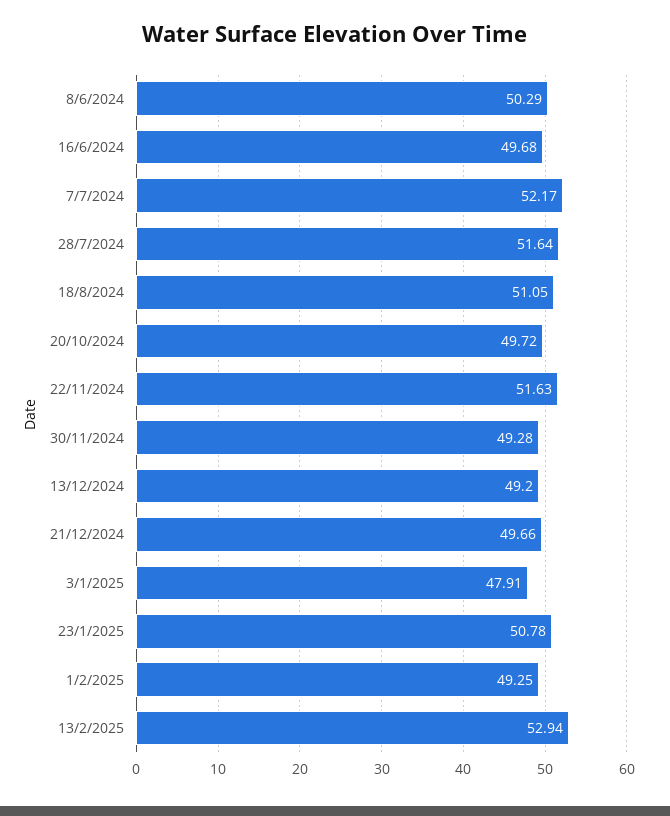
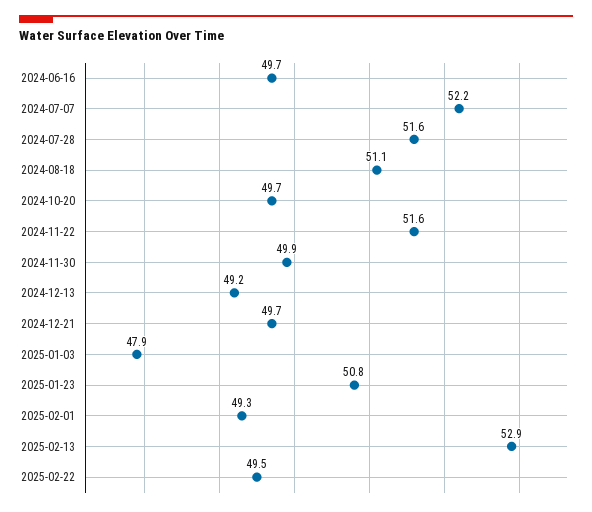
8/6/2024: 50.29 -> none
30/11/2024: 49.28 -> 49.9
2025-02-22: none -> 49.5

